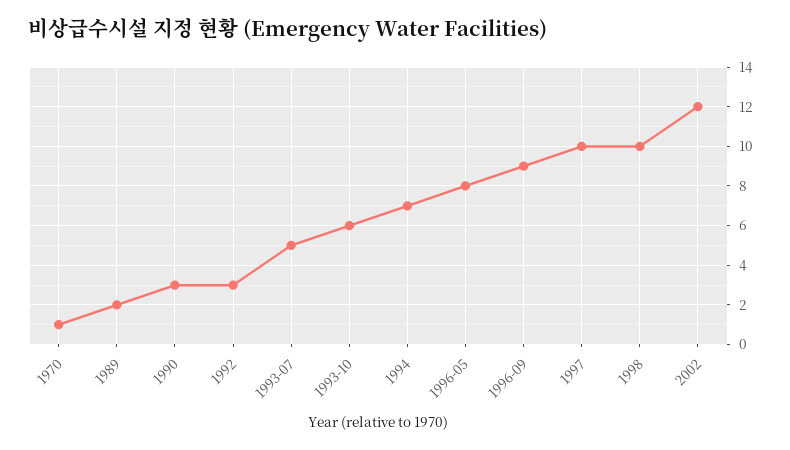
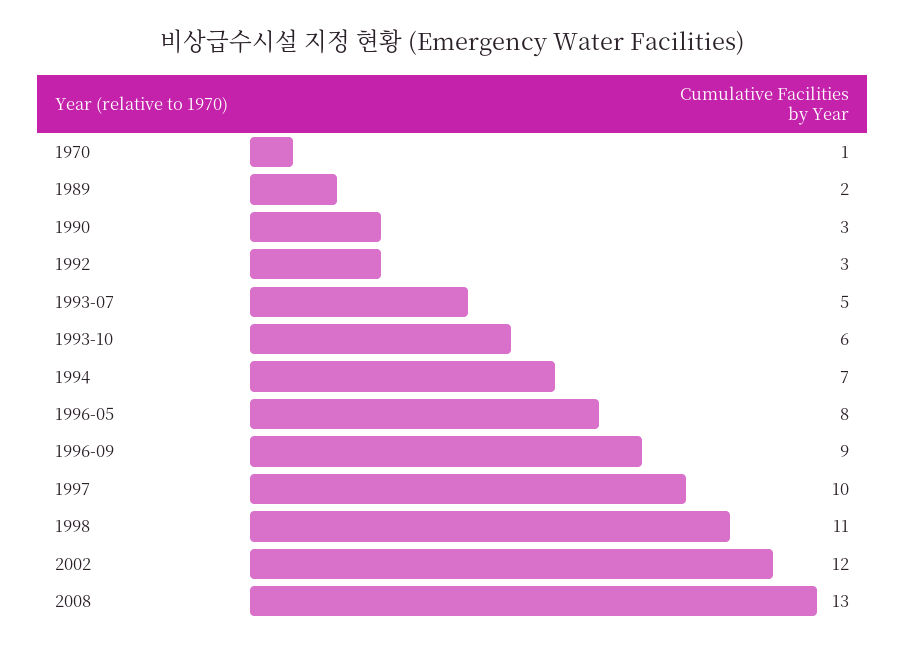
1998: 10 -> 11
2008: none -> 13

